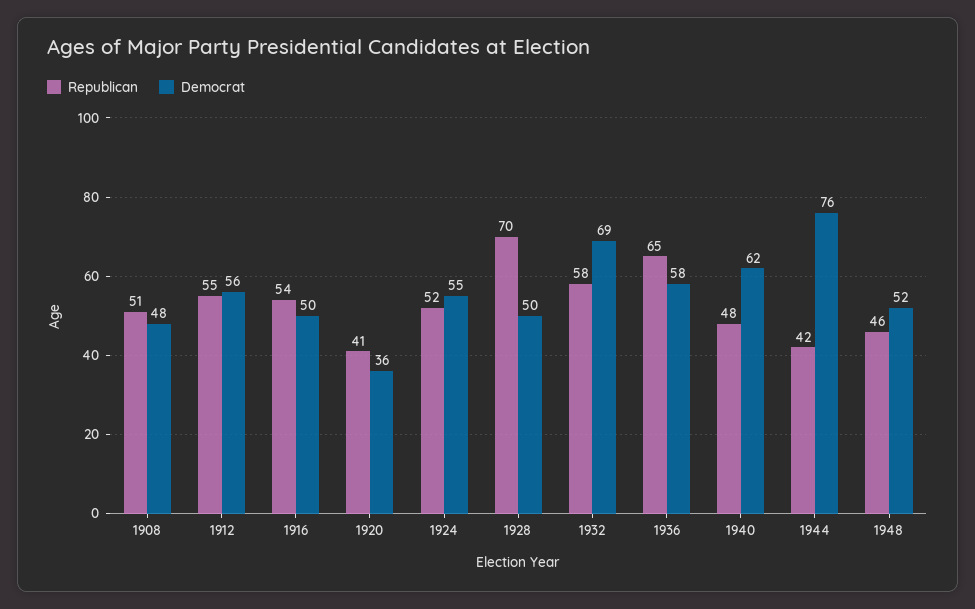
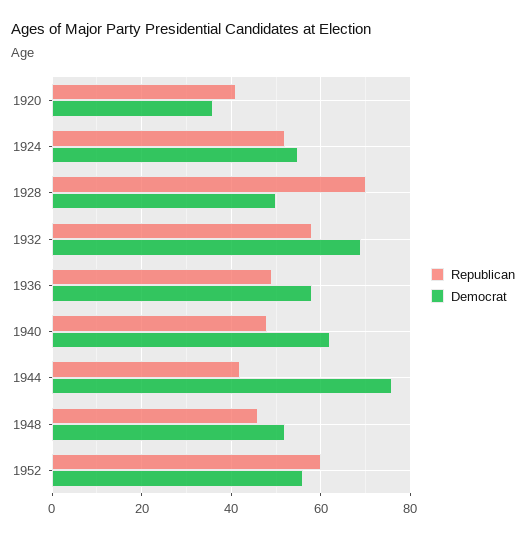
Republican, 1908: 51 -> none
Democrat, 1908: 48 -> none
Republican, 1912: 55 -> none
Democrat, 1912: 56 -> none
Republican, 1916: 54 -> none
Democrat, 1916: 50 -> none
Republican, 1936: 65 -> 50
Republican, 1952: none -> 60
Democrat, 1952: none -> 55

